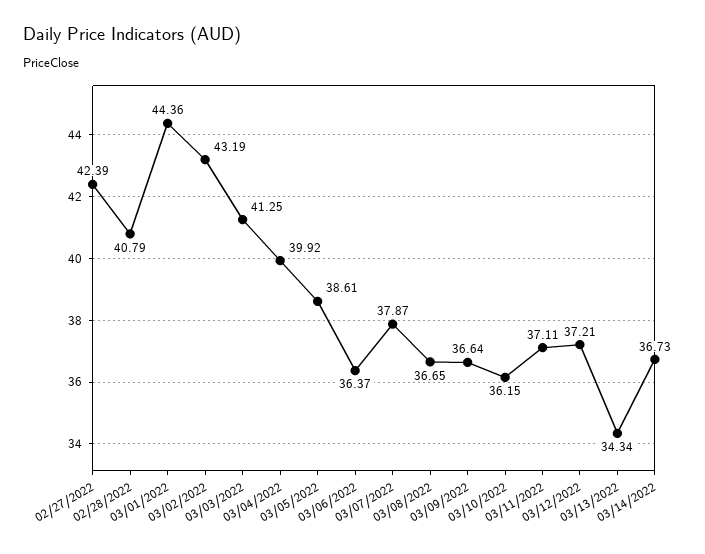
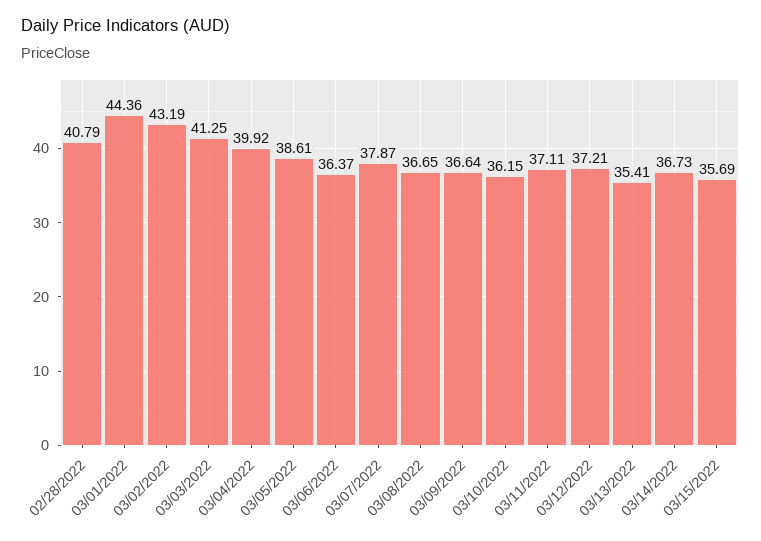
02/27/2022: 42.39 -> none
03/13/2022: 34.34 -> 35.41
03/15/2022: none -> 35.69

